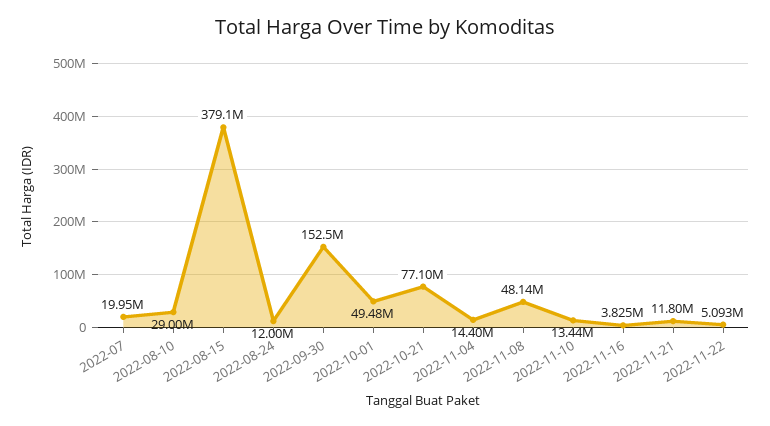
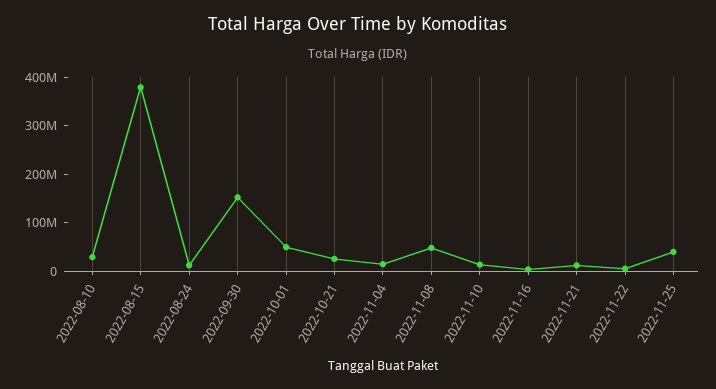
2022-07: 19950000 -> none
2022-10-21: 77100000 -> 20000000
2022-11-25: none -> 40000000

